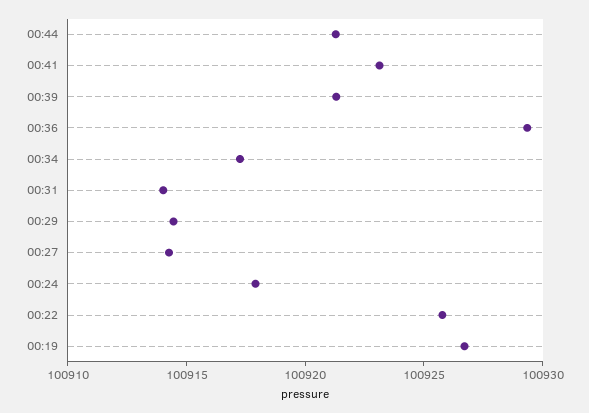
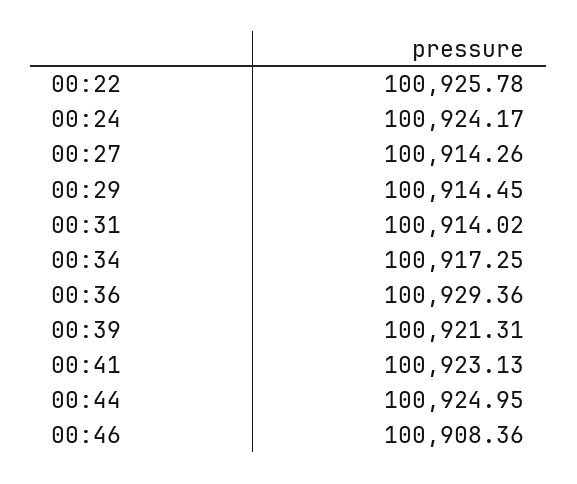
00:44: 100921 -> 100924.95
00:24: 100918 -> 100924.17
00:19: 100927 -> none
00:46: none -> 100908.36

